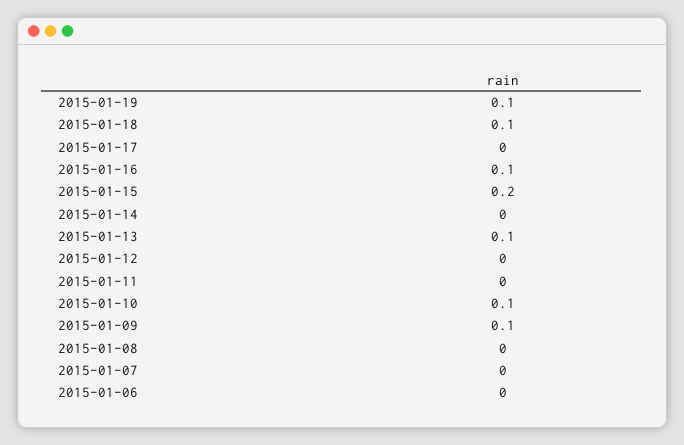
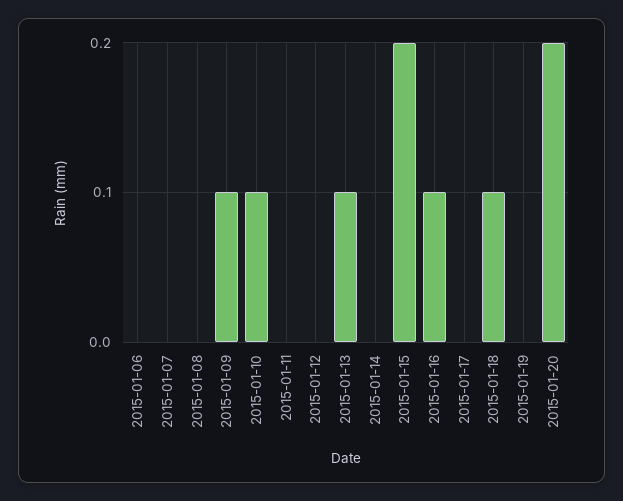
2015-01-19: 0.1 -> 0
2015-01-20: none -> 0.2

